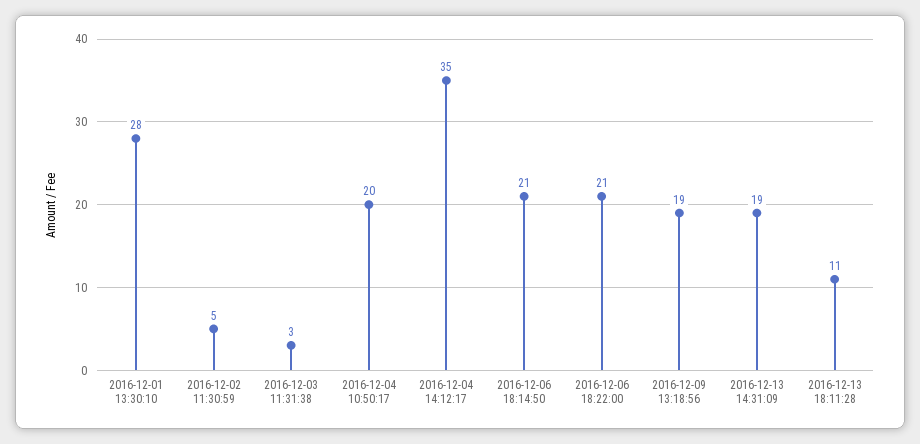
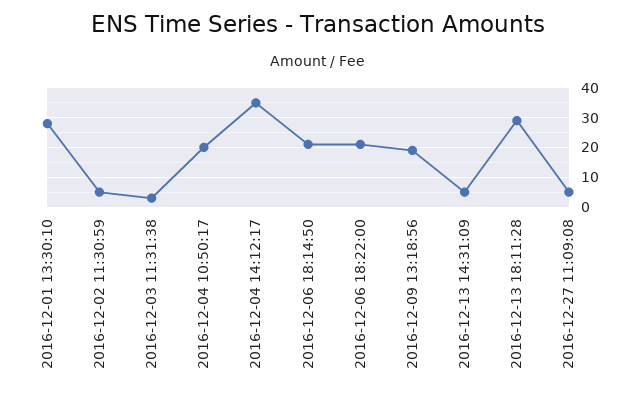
2016-12-13 14:31:09: 19 -> 5
2016-12-13 18:11:28: 11 -> 30
2016-12-27 11:09:08: none -> 5

